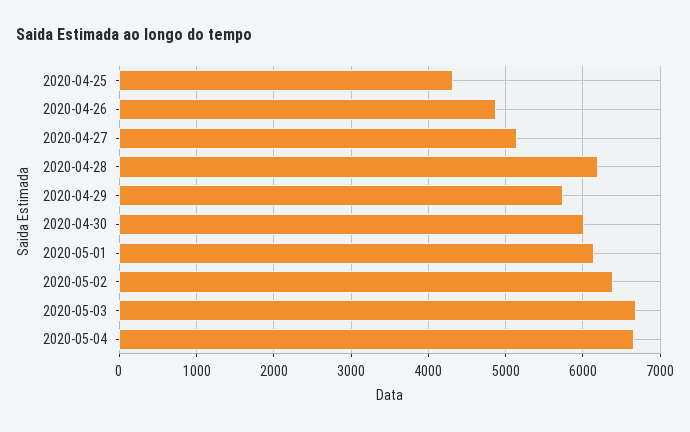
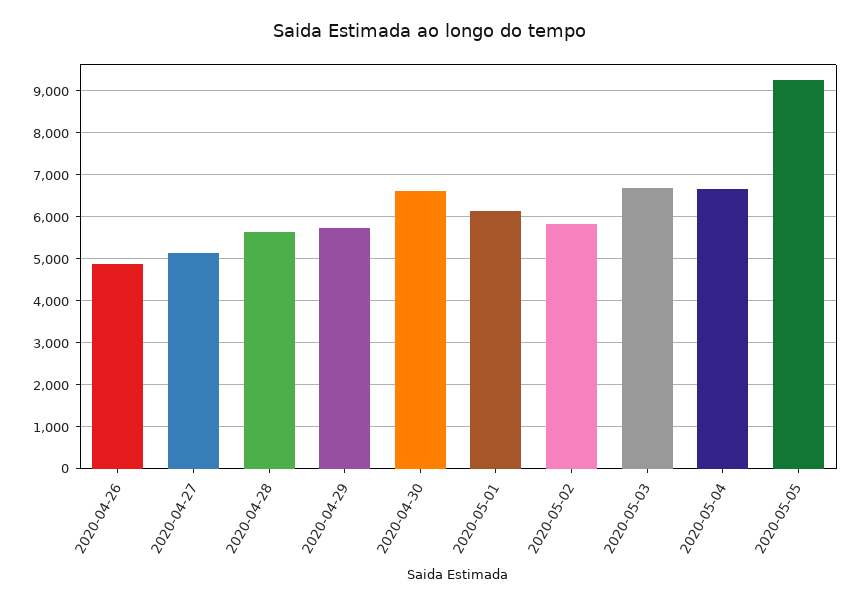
2020-04-25: 4300 -> none
2020-04-28: 6200 -> 5600
2020-04-30: 6000 -> 6600
2020-05-02: 6400 -> 5800
2020-05-05: none -> 9200

